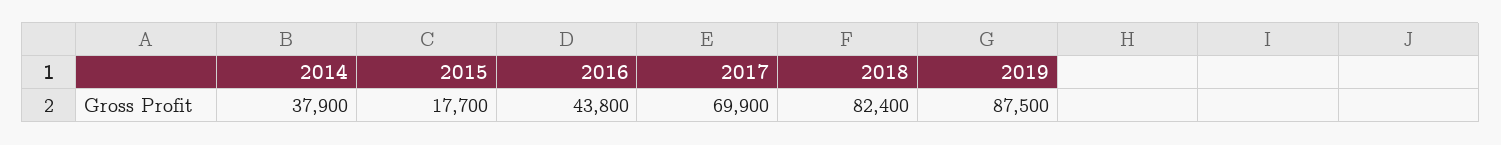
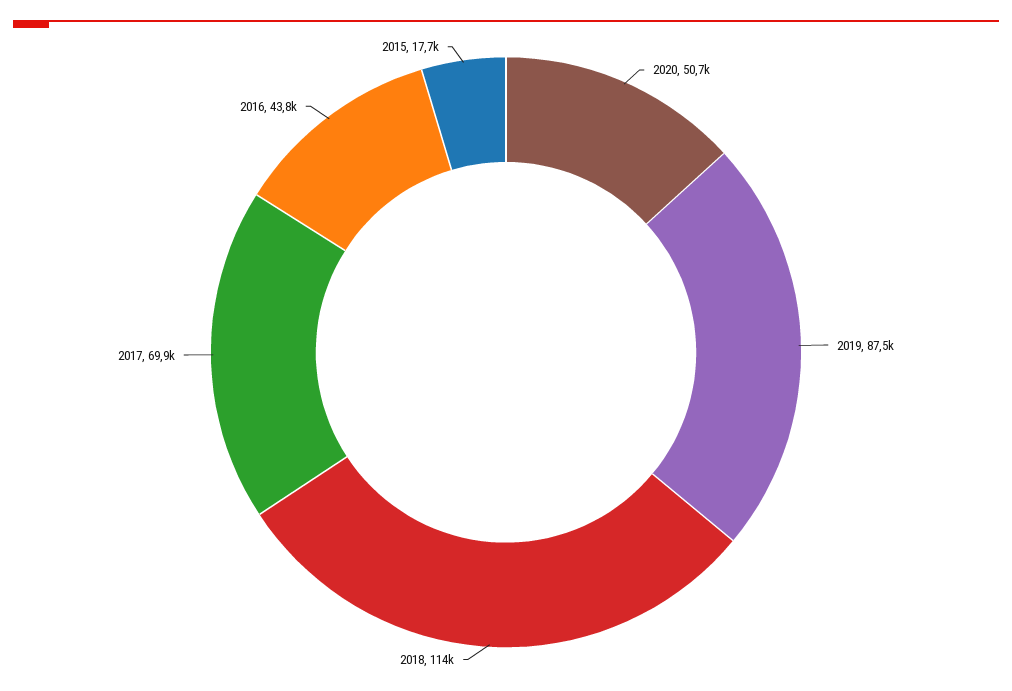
2014: 37900 -> none
2018: 82400 -> 114000
2020: none -> 50700

